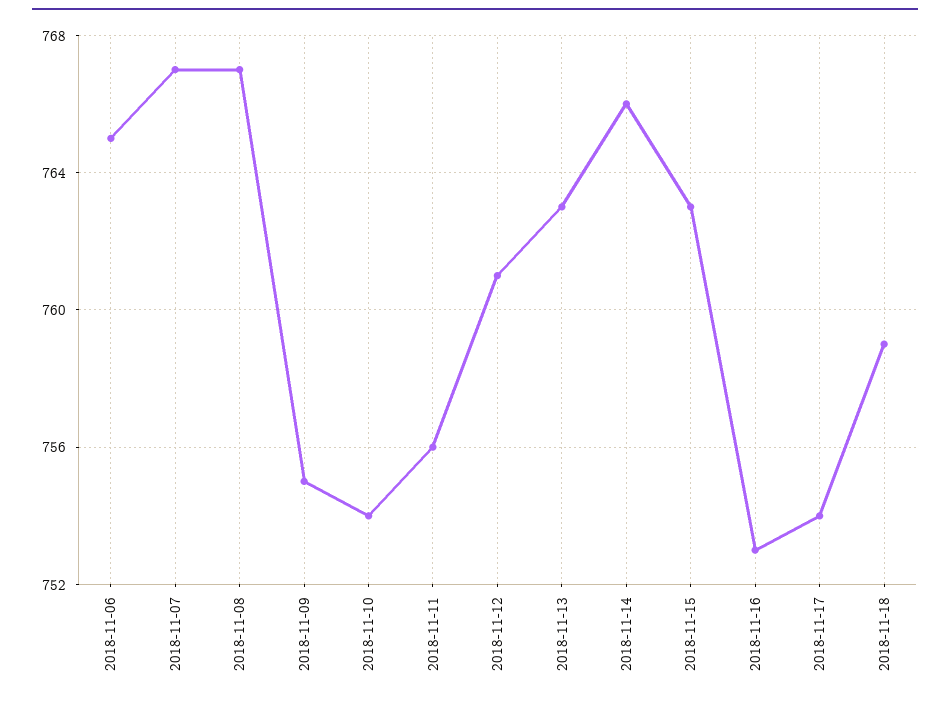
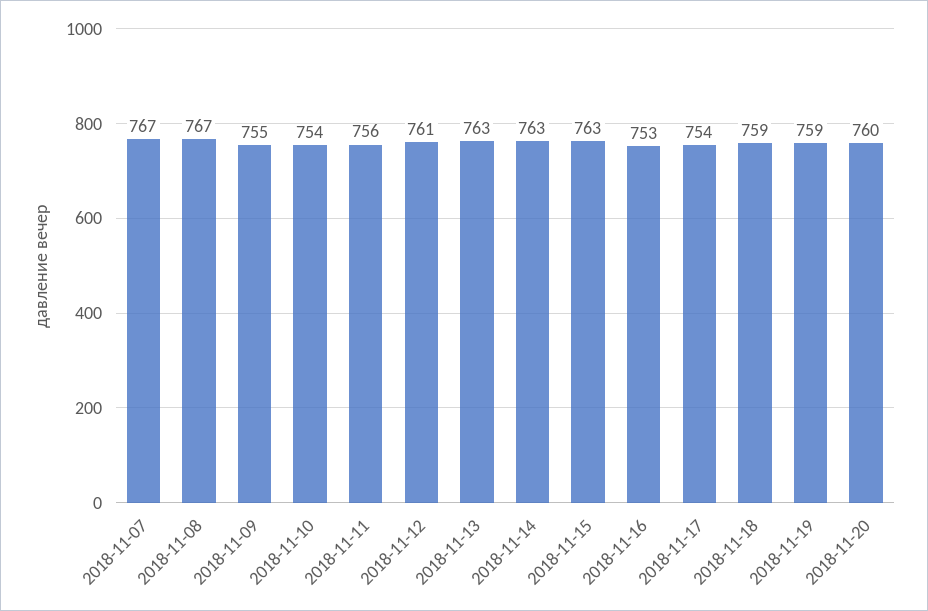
2018-11-06: 765 -> none
2018-11-14: 766 -> 763
2018-11-19: none -> 759
2018-11-20: none -> 760

